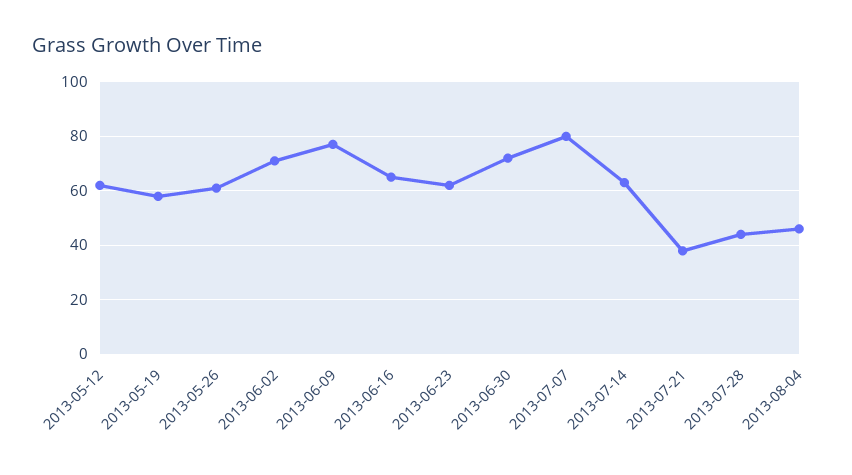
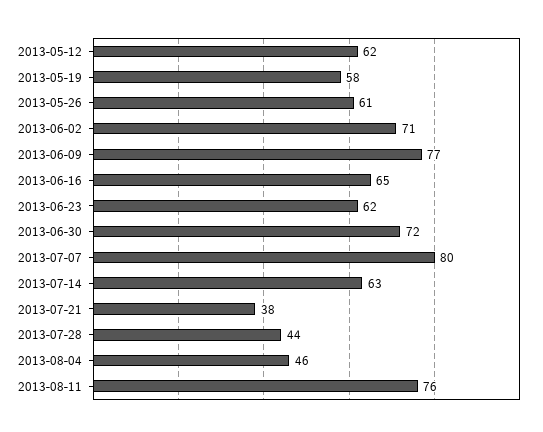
2013-08-11: none -> 76

